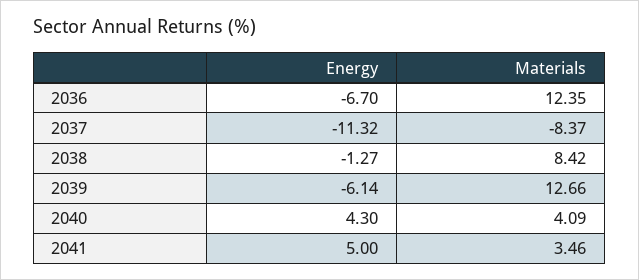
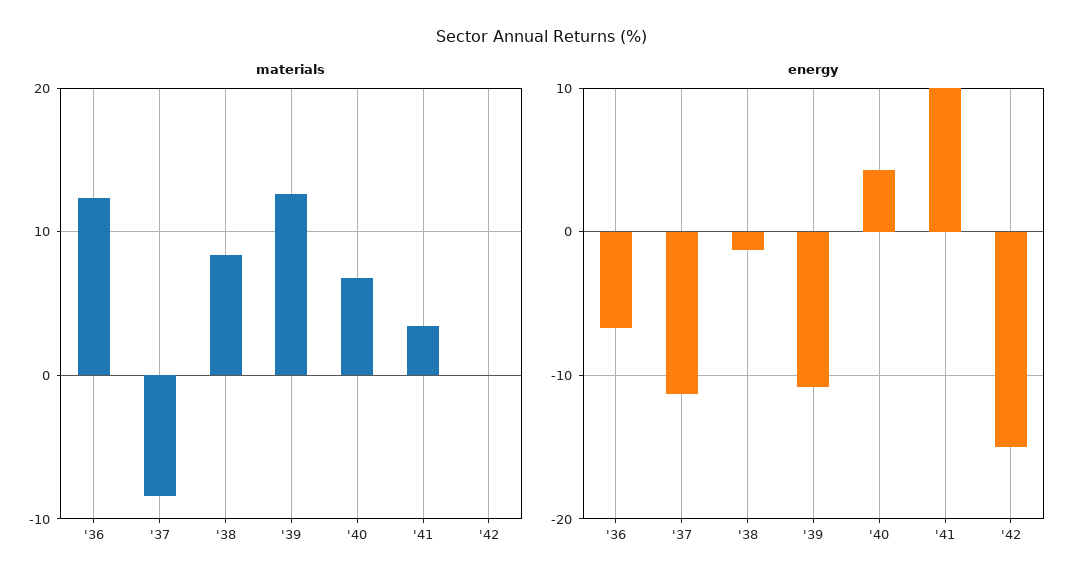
Energy, 2039: -6.14 -> -11
Materials, 2040: 4.09 -> 7
Energy, 2041: 5 -> 10
Materials, '42: none -> 0
Energy, '42: none -> -15

